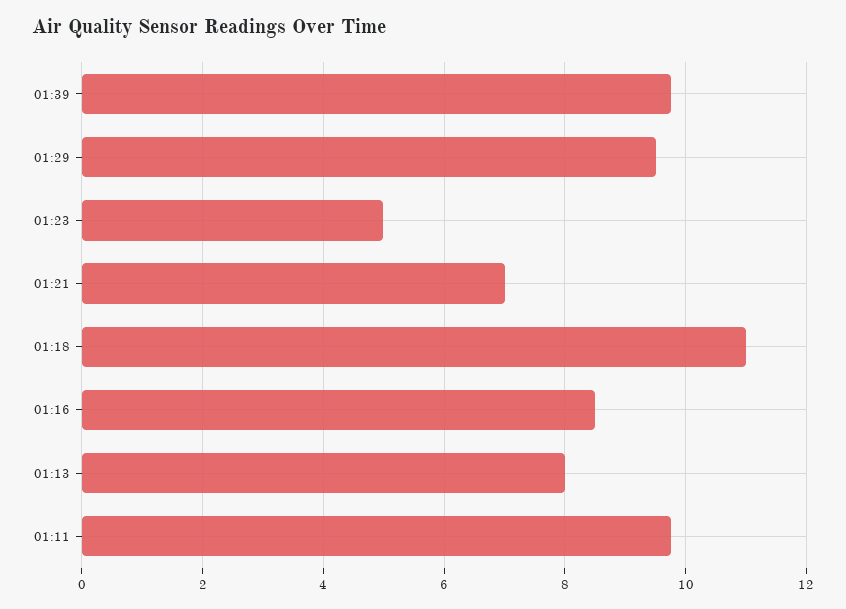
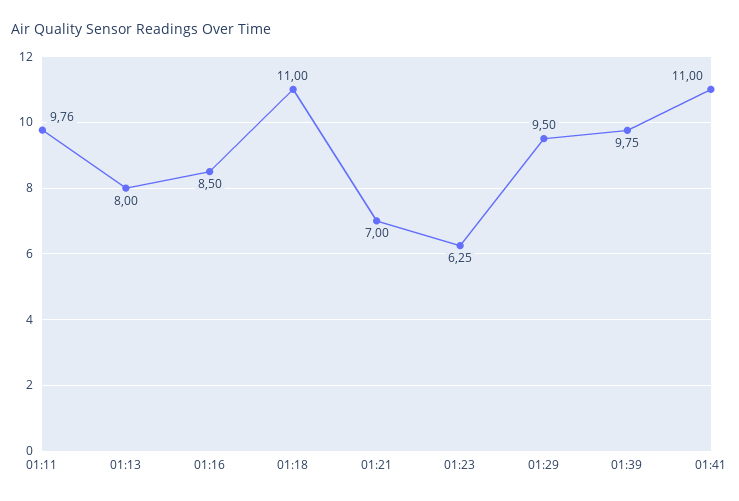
01:23: 5 -> 6.25
01:41: none -> 11

